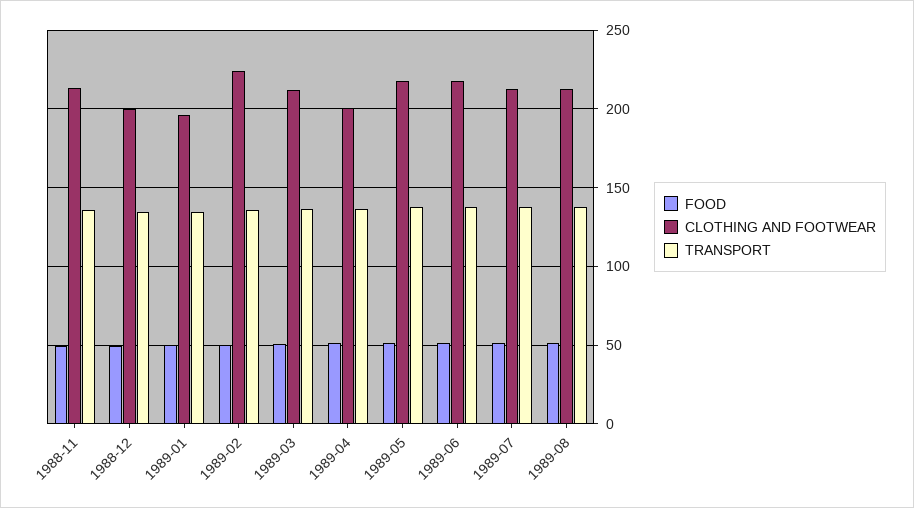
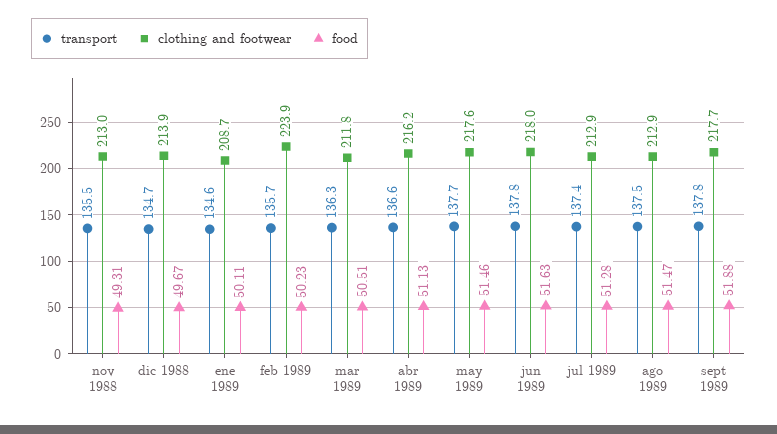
CLOTHING AND FOOTWEAR, 1988-12: 200 -> 213.9
CLOTHING AND FOOTWEAR, 1989-01: 195 -> 208.7
CLOTHING AND FOOTWEAR, 1989-04: 200 -> 216.2
TRANSPORT, sept 1989: none -> 137.8
CLOTHING AND FOOTWEAR, sept 1989: none -> 217.7
FOOD, sept 1989: none -> 51.88

